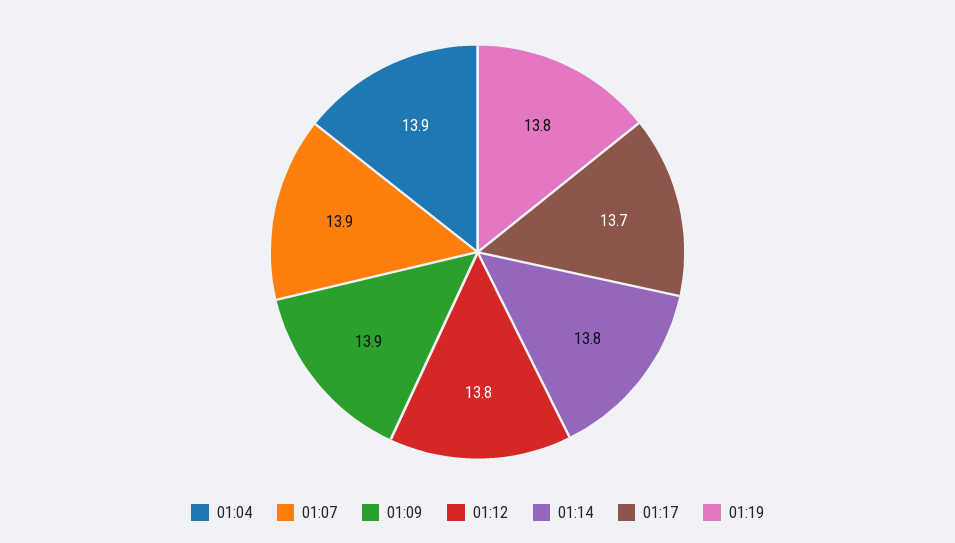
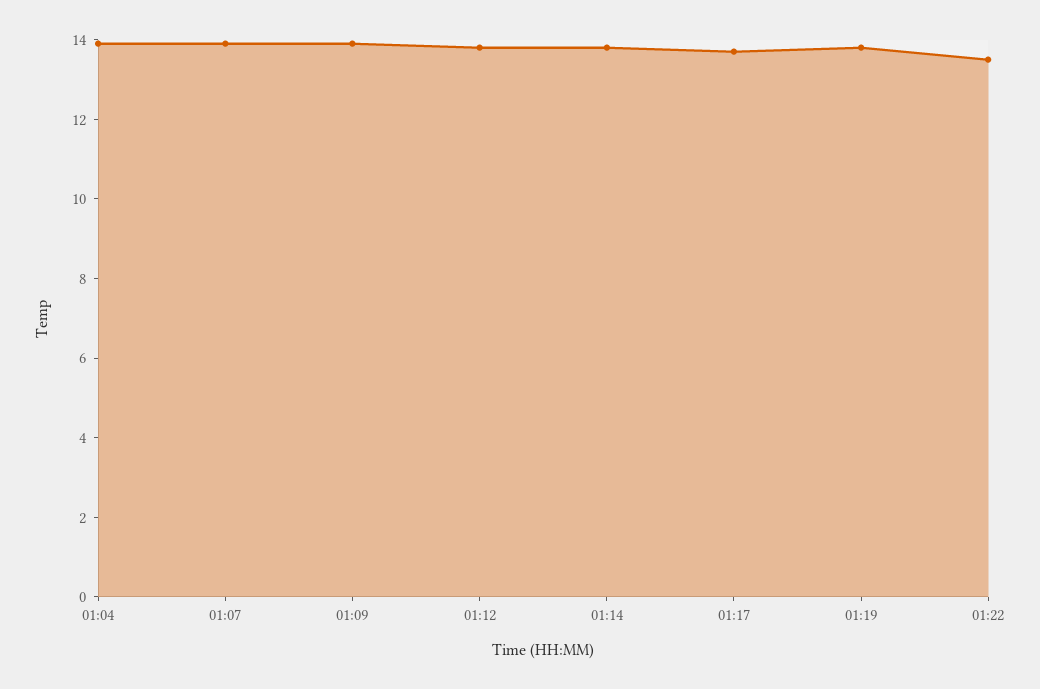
01:22: none -> 13.5

